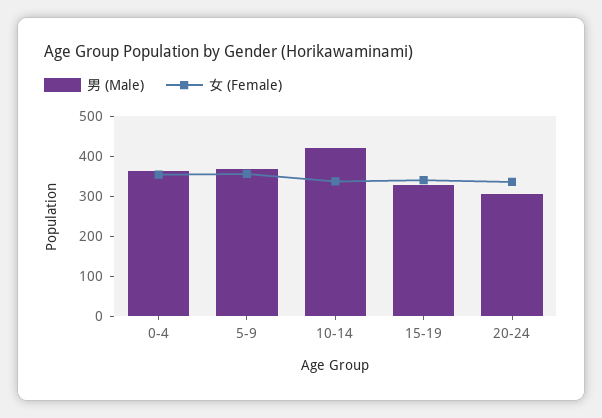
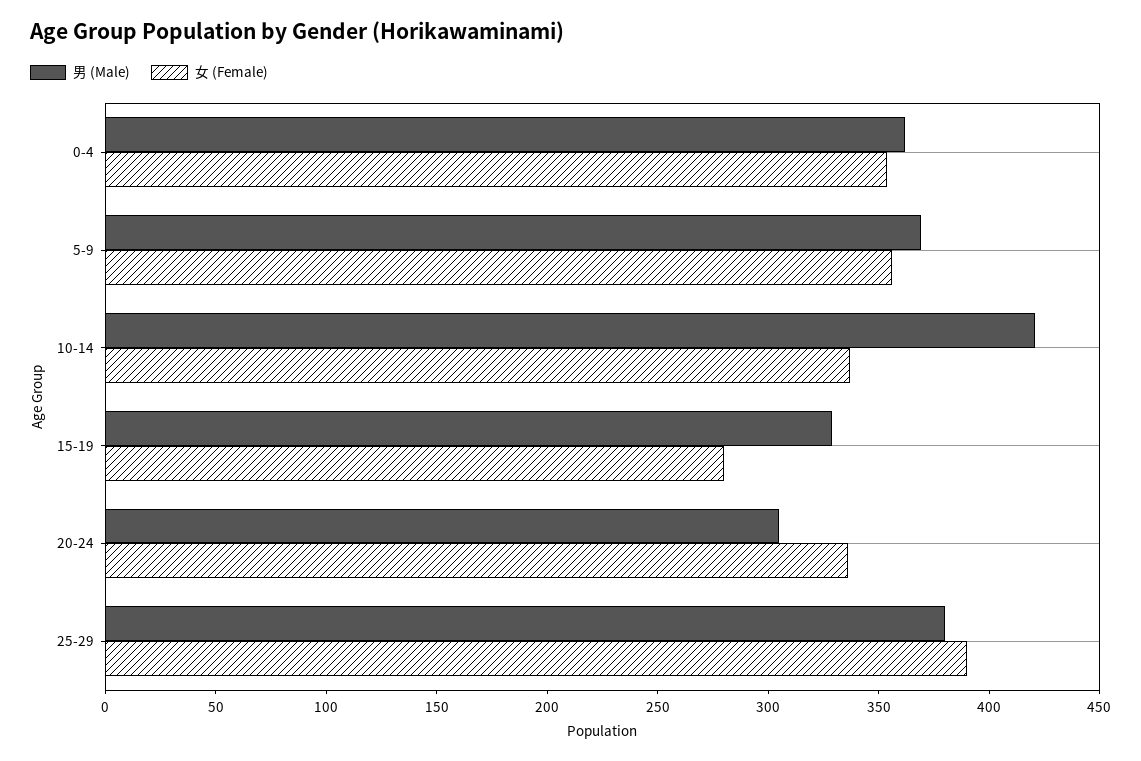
女 (Female), 15-19: 340 -> 280
男 (Male), 25-29: none -> 380
女 (Female), 25-29: none -> 390

